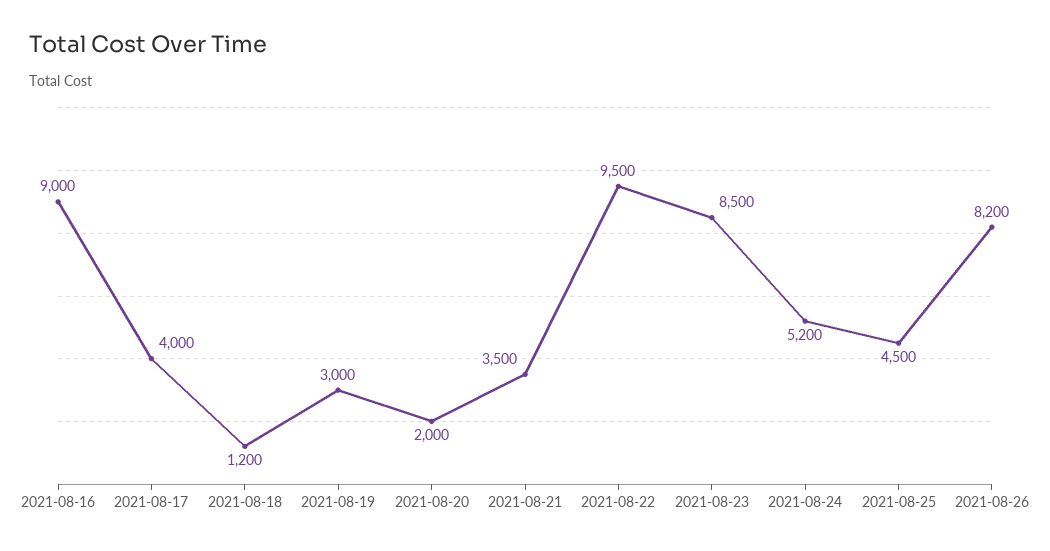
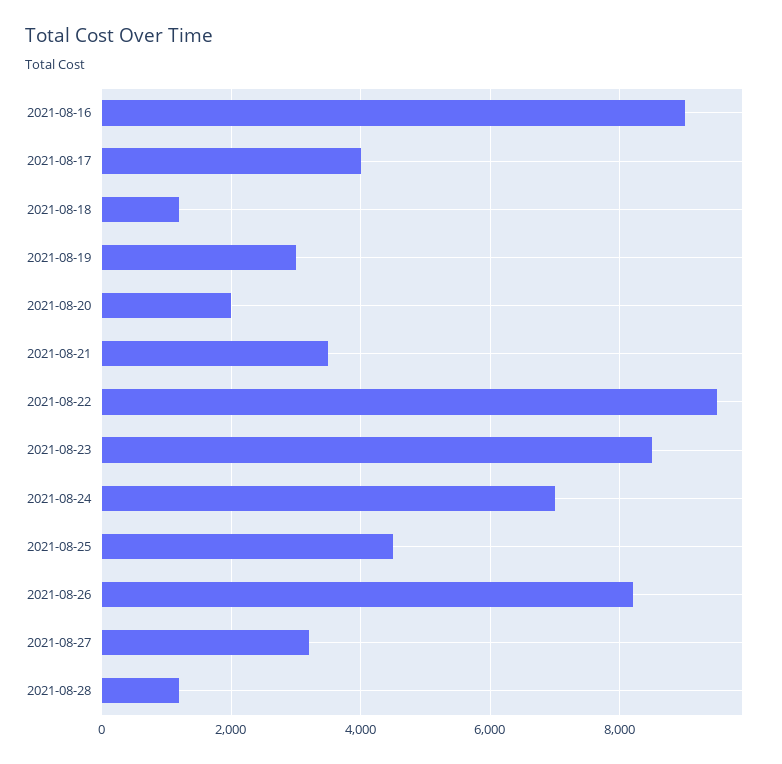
2021-08-24: 5200 -> 7000
2021-08-27: none -> 3200
2021-08-28: none -> 1200

